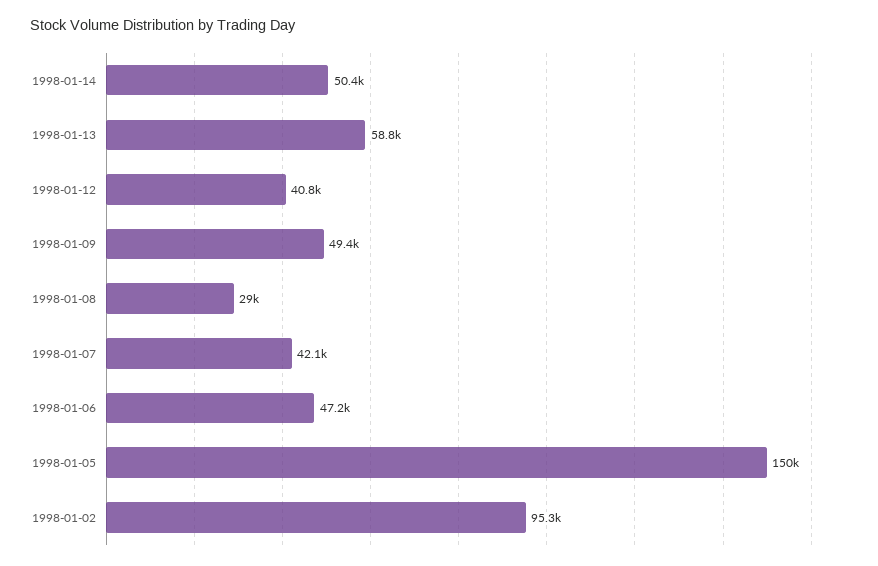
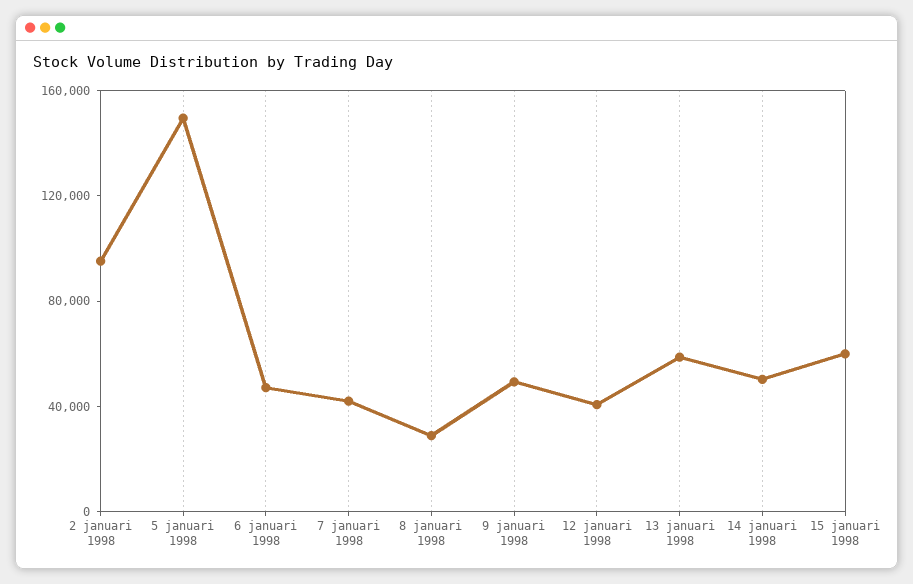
15 januari 1998: none -> 60000

